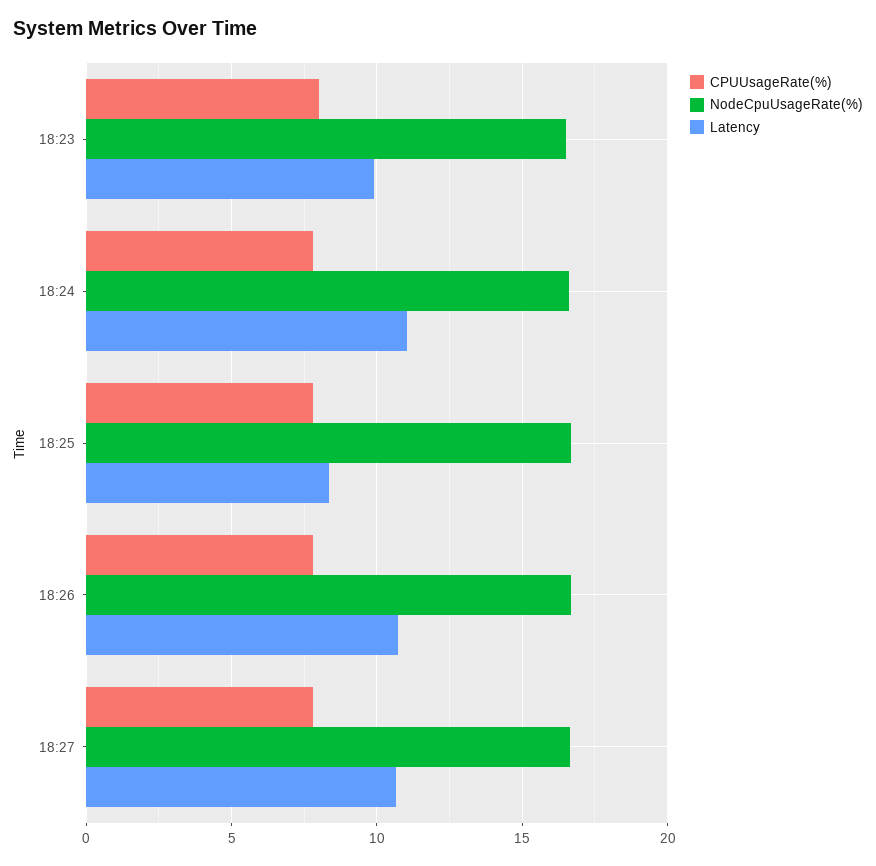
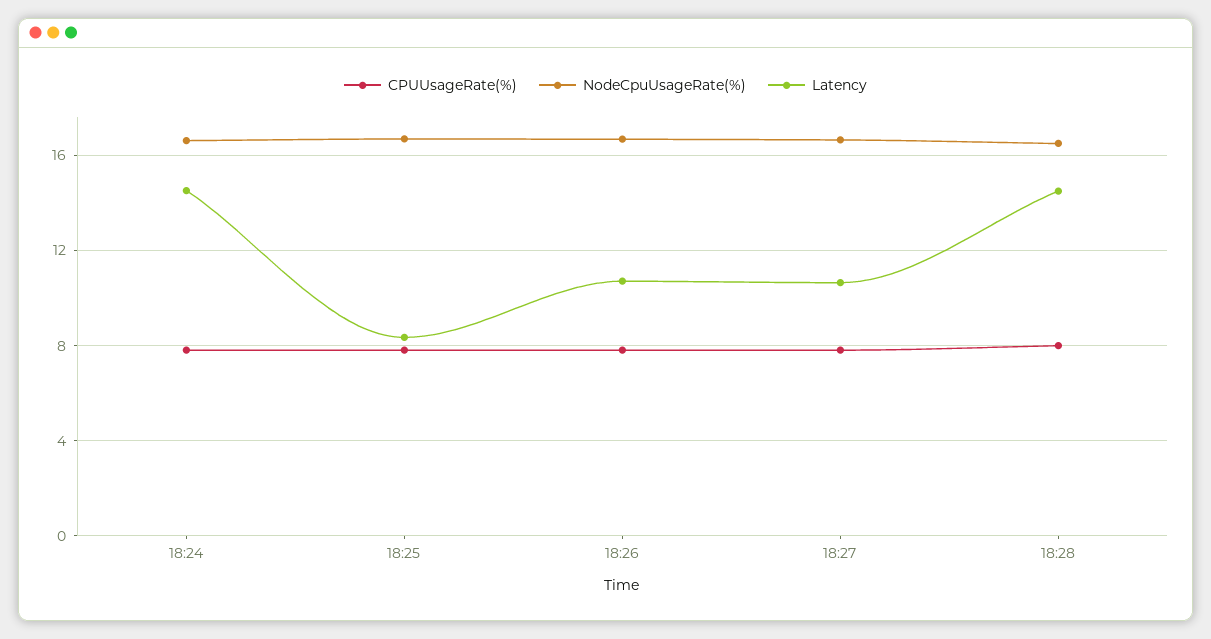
CPUUsageRate(%), 18:23: 8 -> none
NodeCpuUsageRate(%), 18:23: 16.5 -> none
Latency, 18:23: 10 -> none
Latency, 18:24: 11 -> 14.5
CPUUsageRate(%), 18:28: none -> 8
NodeCpuUsageRate(%), 18:28: none -> 16.5
Latency, 18:28: none -> 14.5

